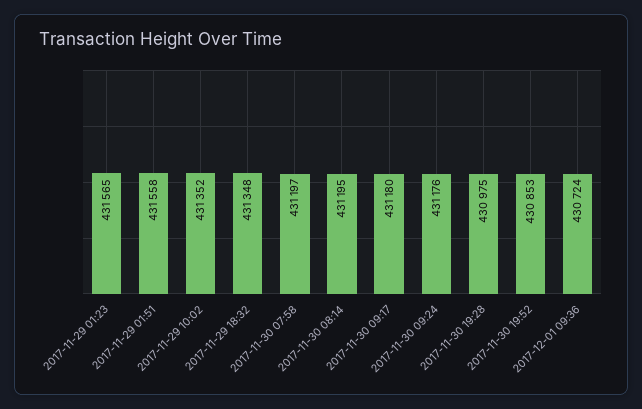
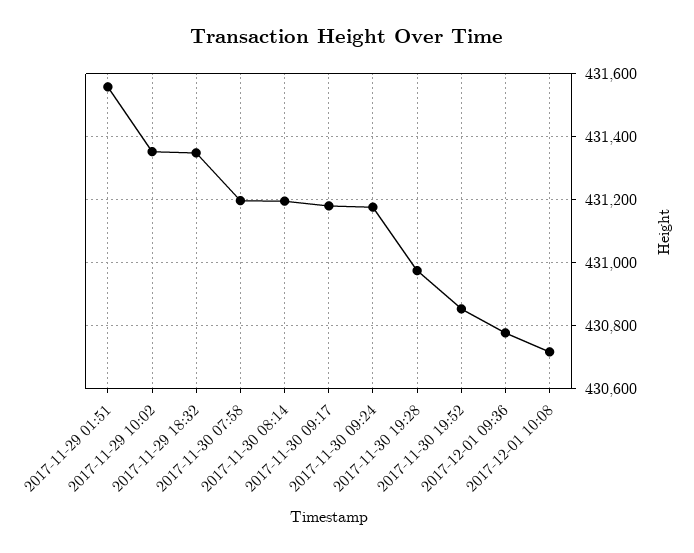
2017-11-29 01:23: 431565 -> none
2017-12-01 09:36: 430724 -> 430780
2017-12-01 10:08: none -> 430720

